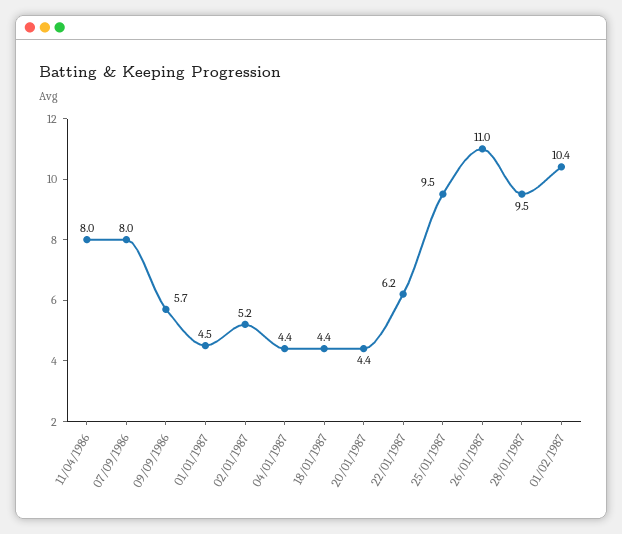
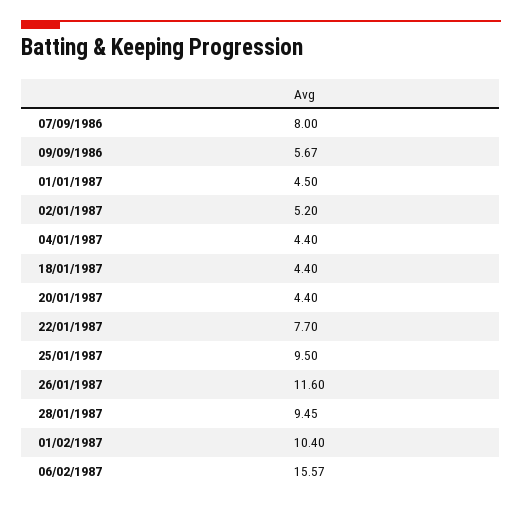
11/04/1986: 8 -> none
22/01/1987: 6.2 -> 7.7
26/01/1987: 11 -> 11.6
06/02/1987: none -> 15.57

